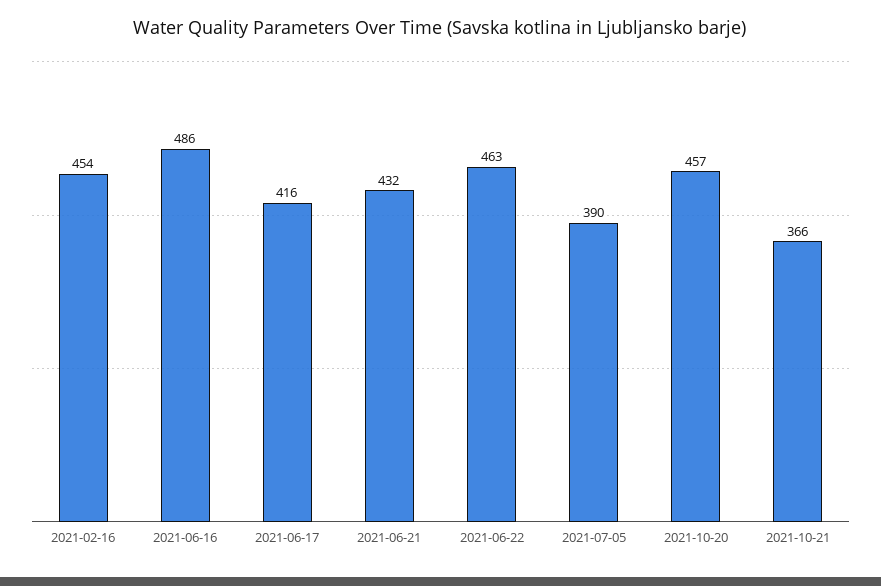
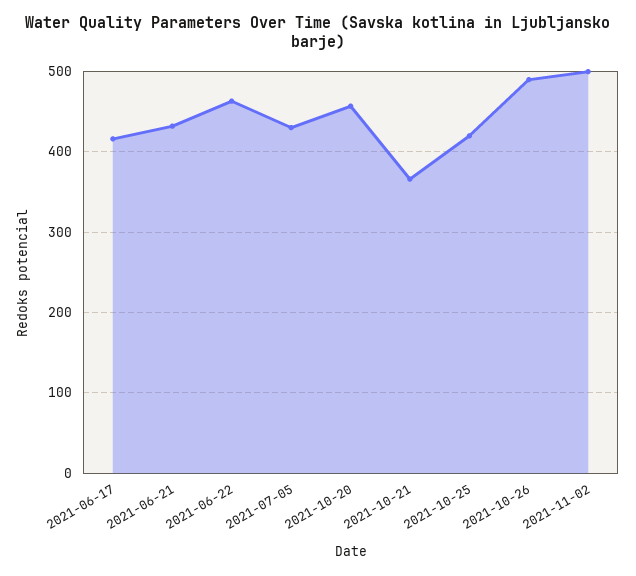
2021-02-16: 454 -> none
2021-06-16: 486 -> none
2021-07-05: 390 -> 430
2021-10-25: none -> 420
2021-10-26: none -> 490
2021-11-02: none -> 500

